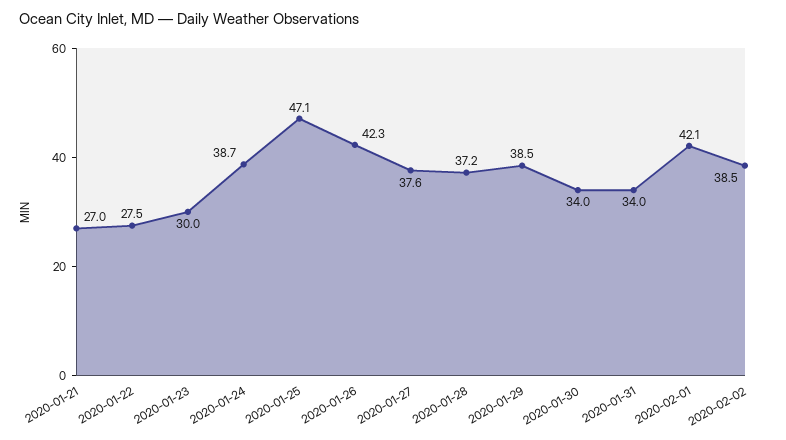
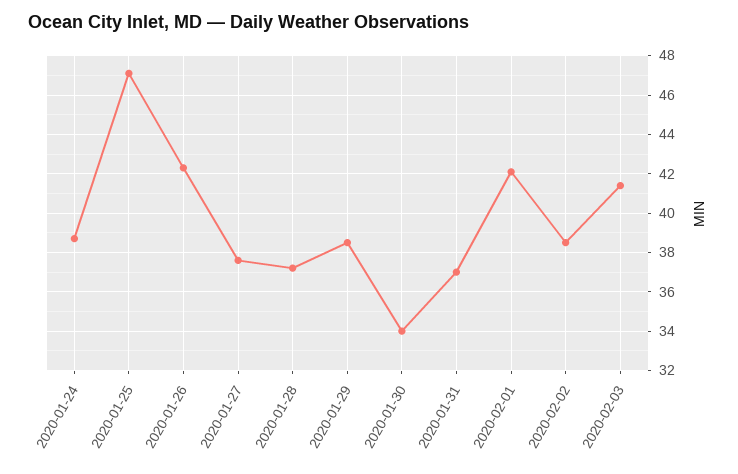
2020-01-21: 27 -> none
2020-01-22: 27.5 -> none
2020-01-23: 30 -> none
2020-01-31: 34 -> 37
2020-02-03: none -> 41.5

